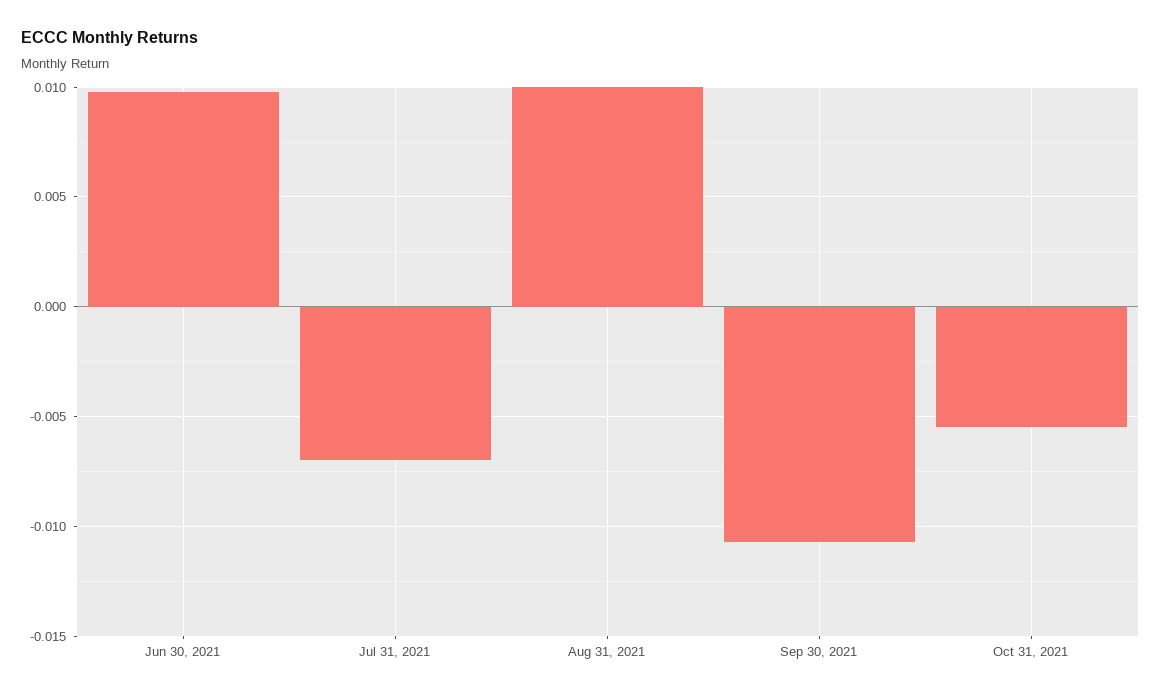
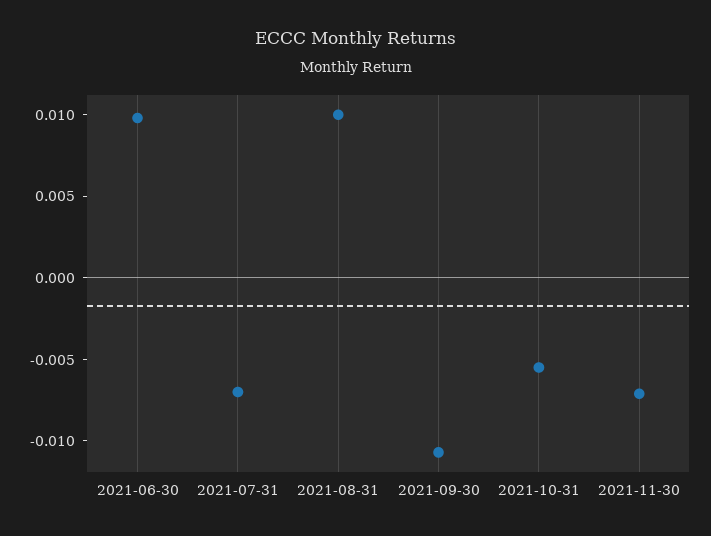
2021-11-30: none -> -0.007

